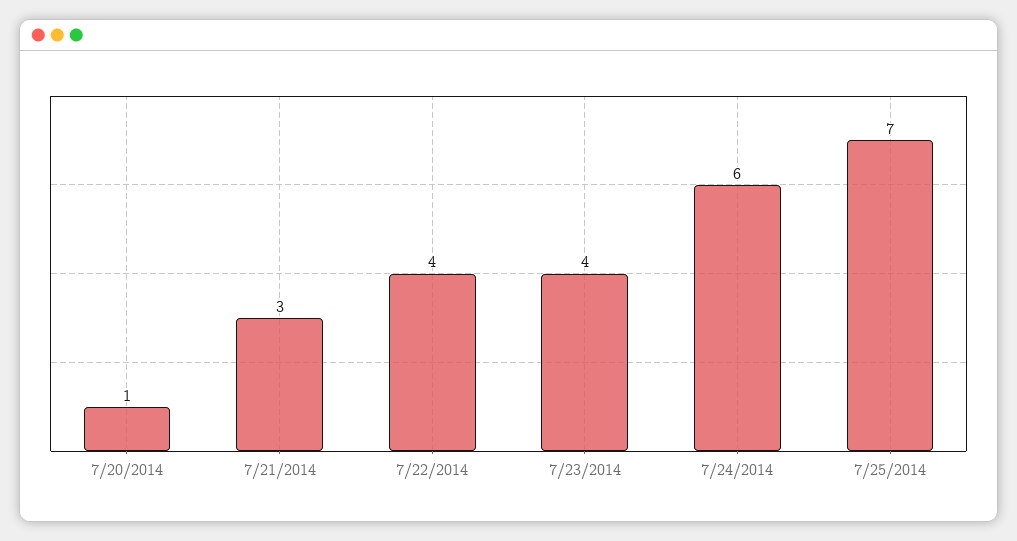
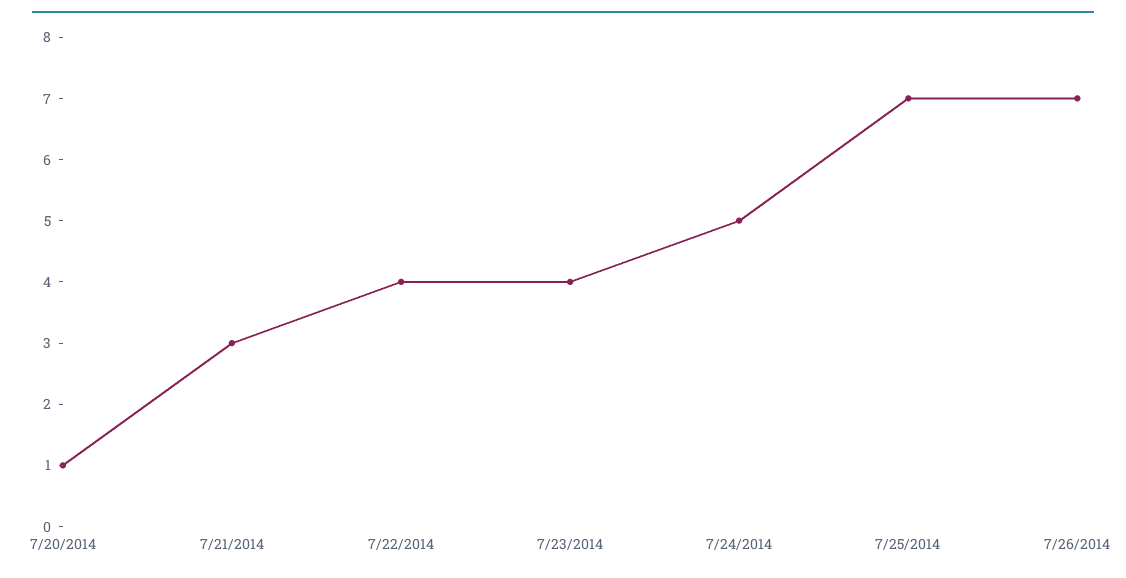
7/24/2014: 6 -> 5
7/26/2014: none -> 7

